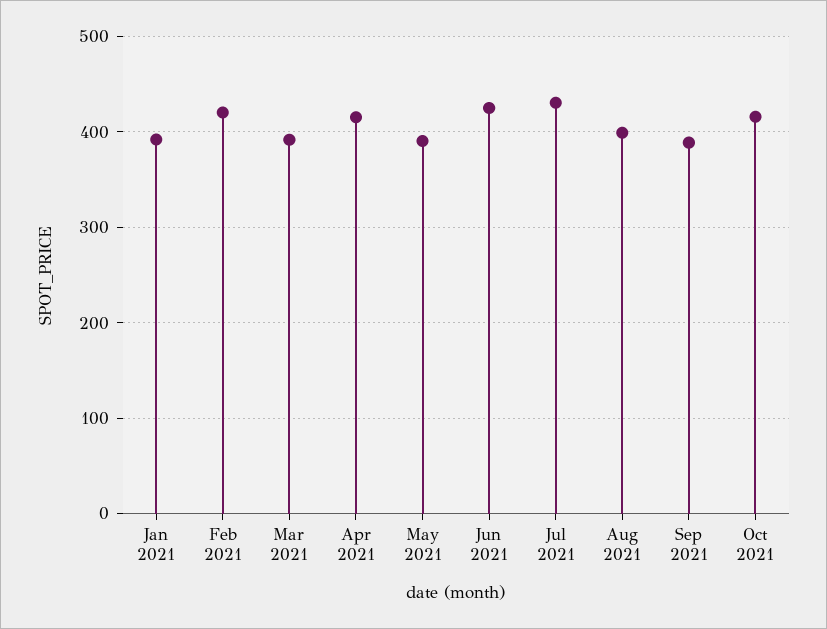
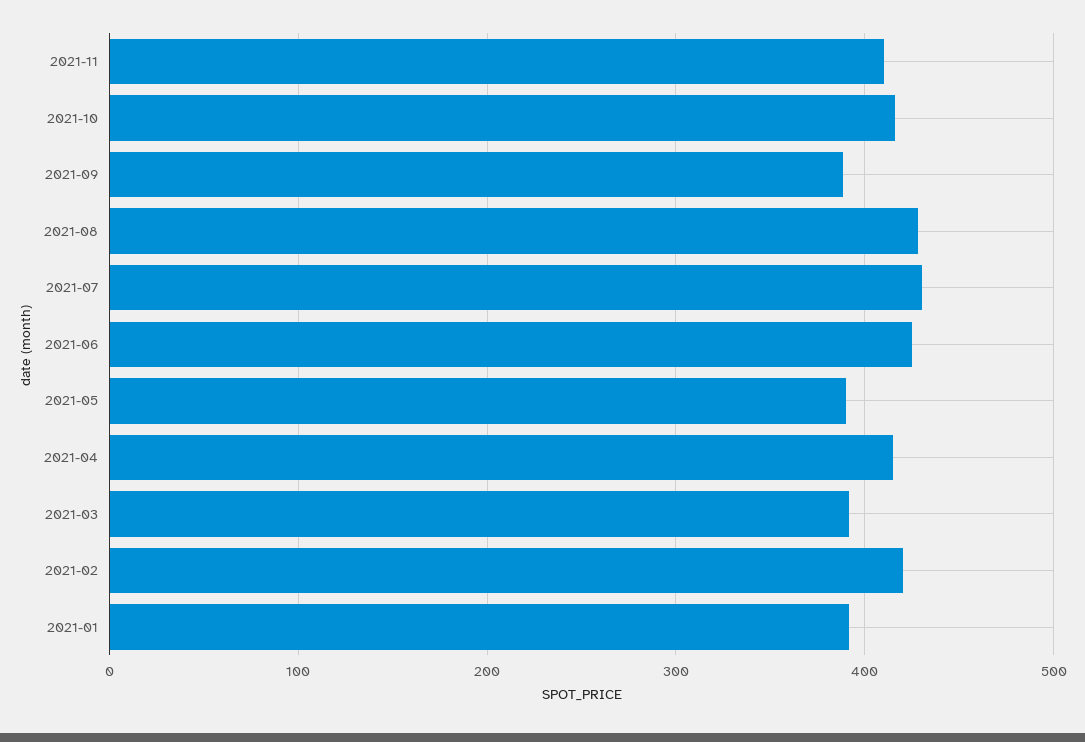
Aug 2021: 400 -> 430
2021-11: none -> 410

